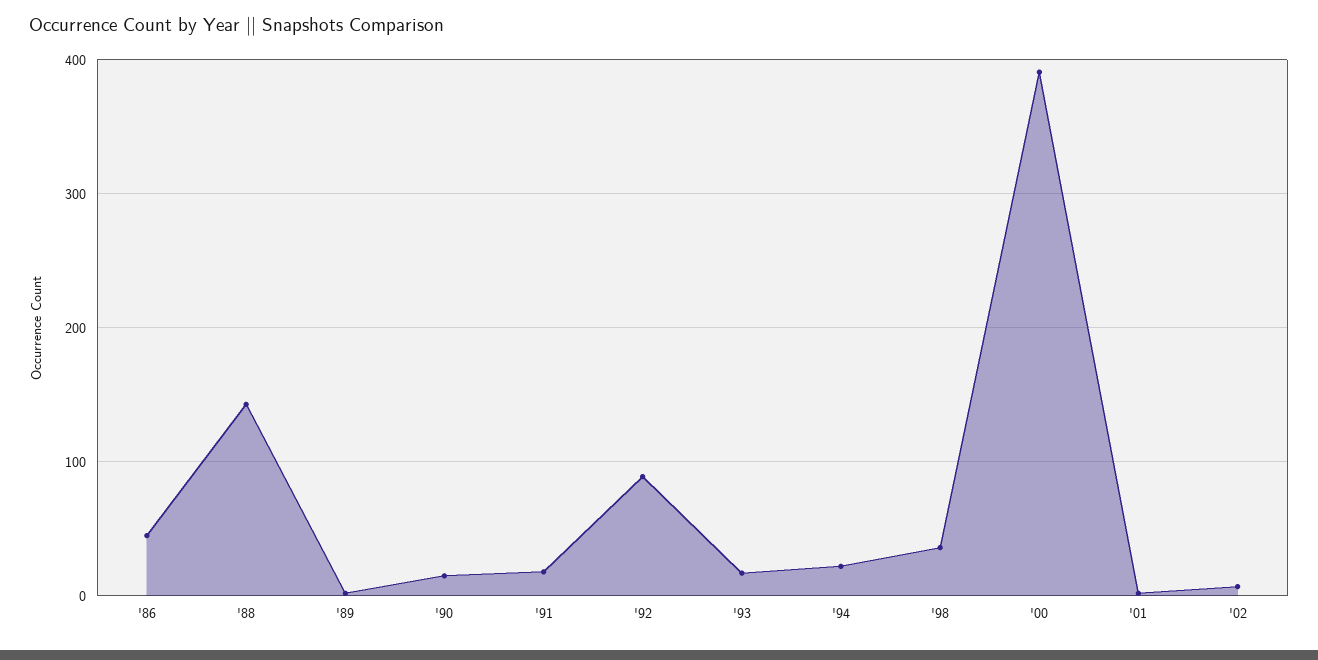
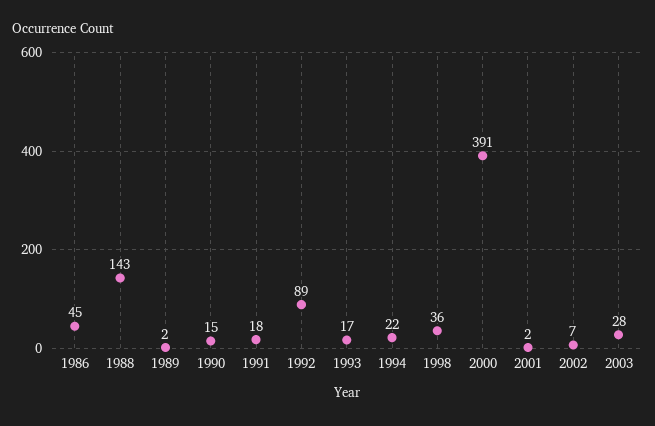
2003: none -> 28

